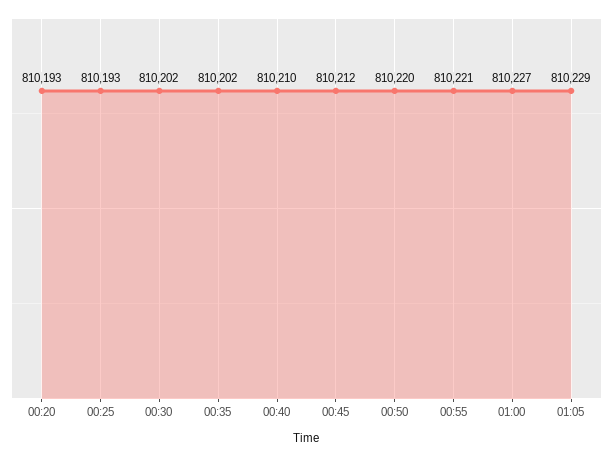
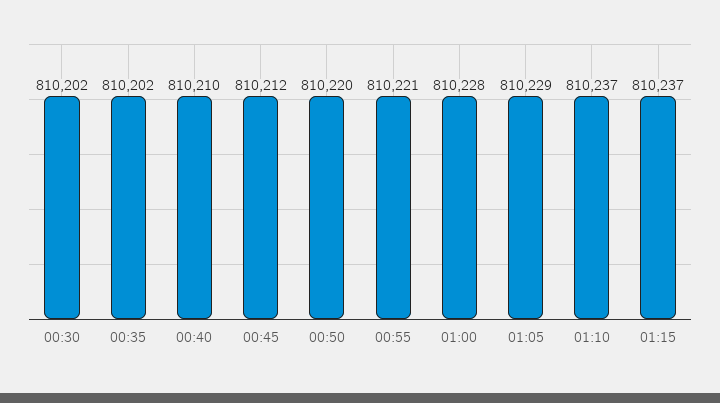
00:20: 810193 -> none
00:25: 810193 -> none
01:00: 810227 -> 810228
01:10: none -> 810237
01:15: none -> 810237

